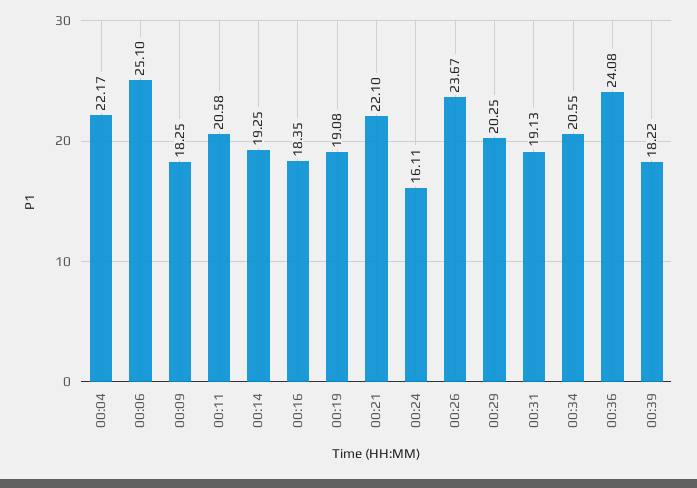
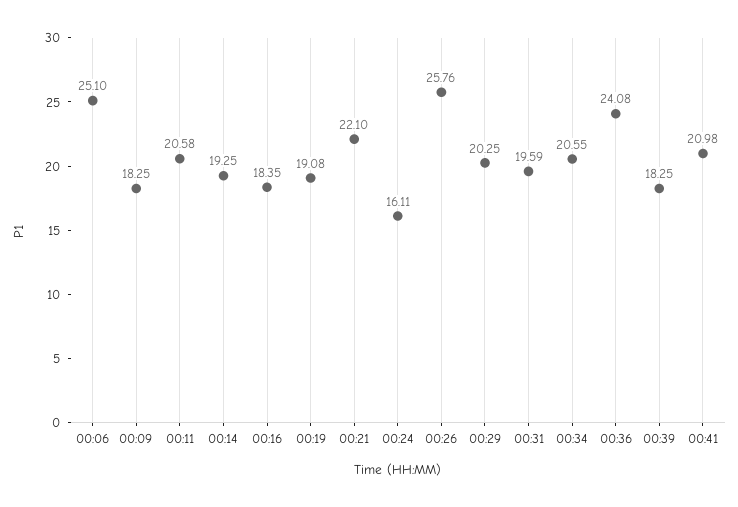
00:04: 22.17 -> none
00:26: 23.67 -> 25.76
00:31: 19.13 -> 19.59
00:39: 18.22 -> 18.25
00:41: none -> 20.98

